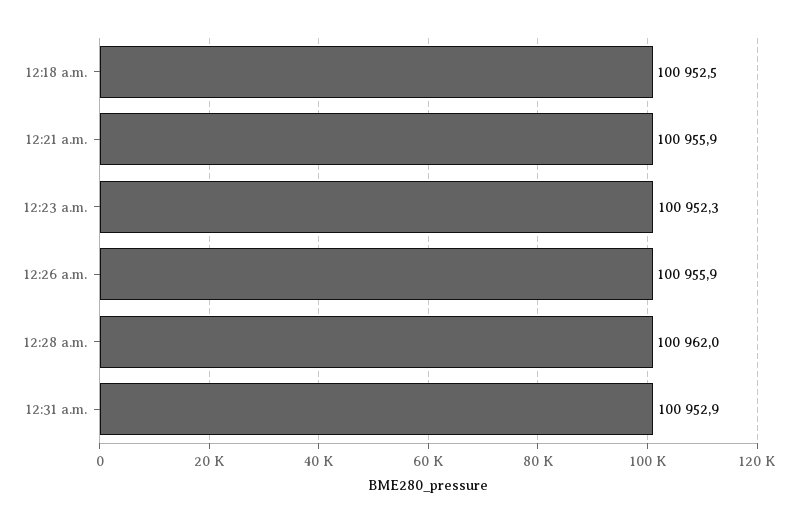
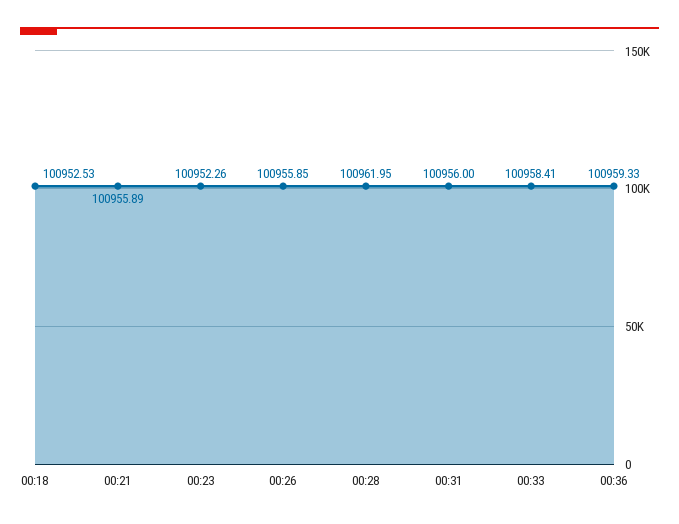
12:31 a.m.: 100952.9 -> 100956
00:33: none -> 100958.41
00:36: none -> 100959.33

